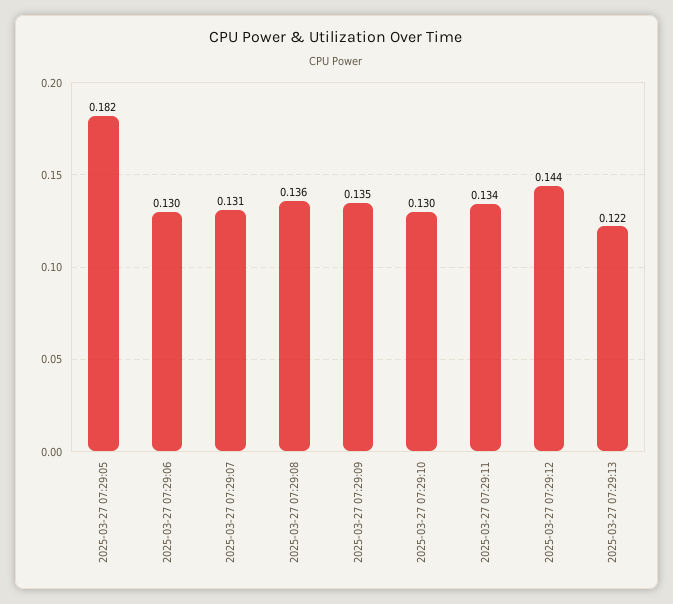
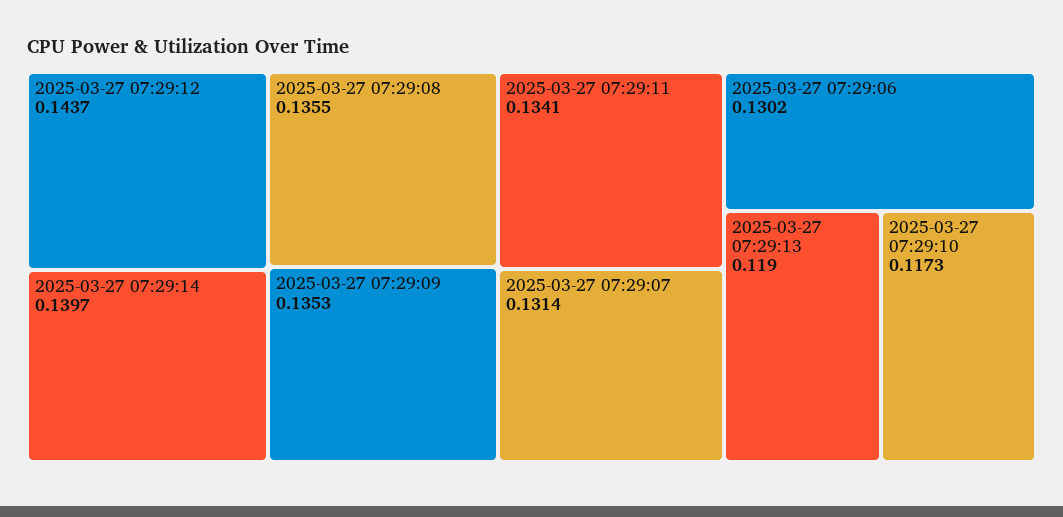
2025-03-27 07:29:05: 0.182 -> none
2025-03-27 07:29:10: 0.13 -> 0.1173
2025-03-27 07:29:13: 0.122 -> 0.119
2025-03-27 07:29:14: none -> 0.1397

